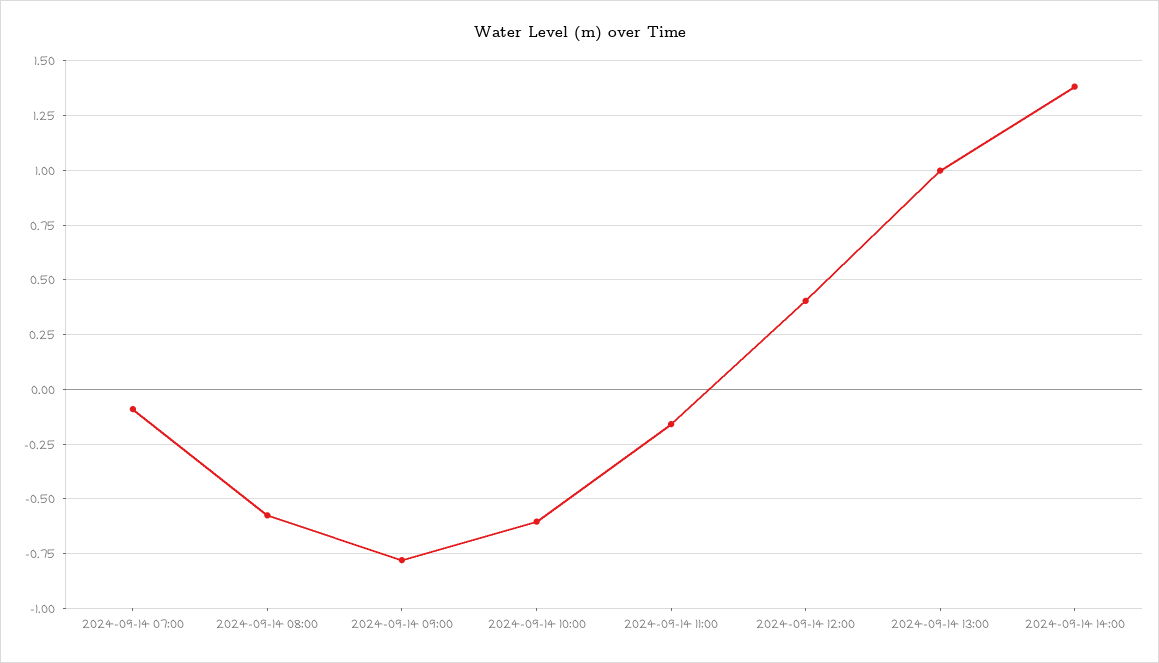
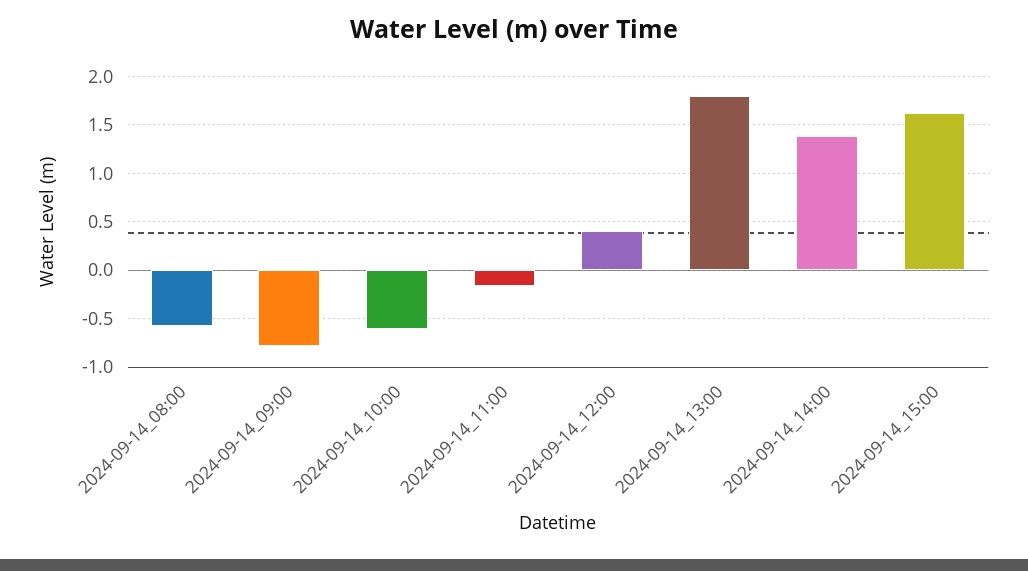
2024-09-14 07:00: -0.1 -> none
2024-09-14 13:00: 1 -> 1.8
2024-09-14_15:00: none -> 1.6

